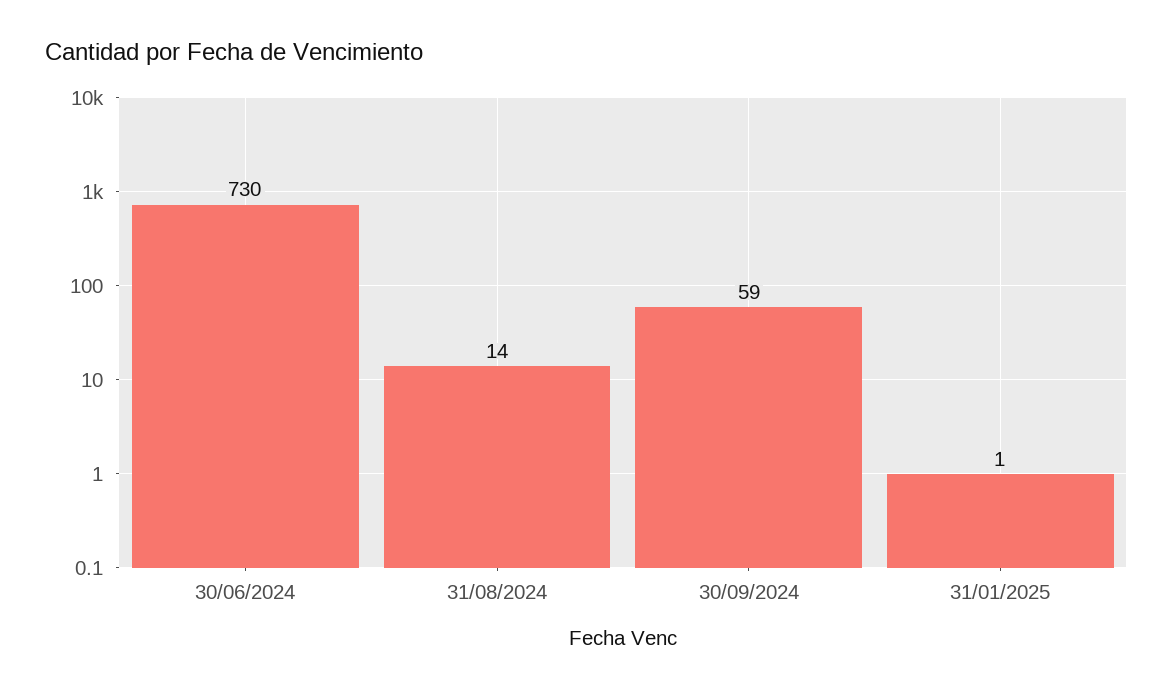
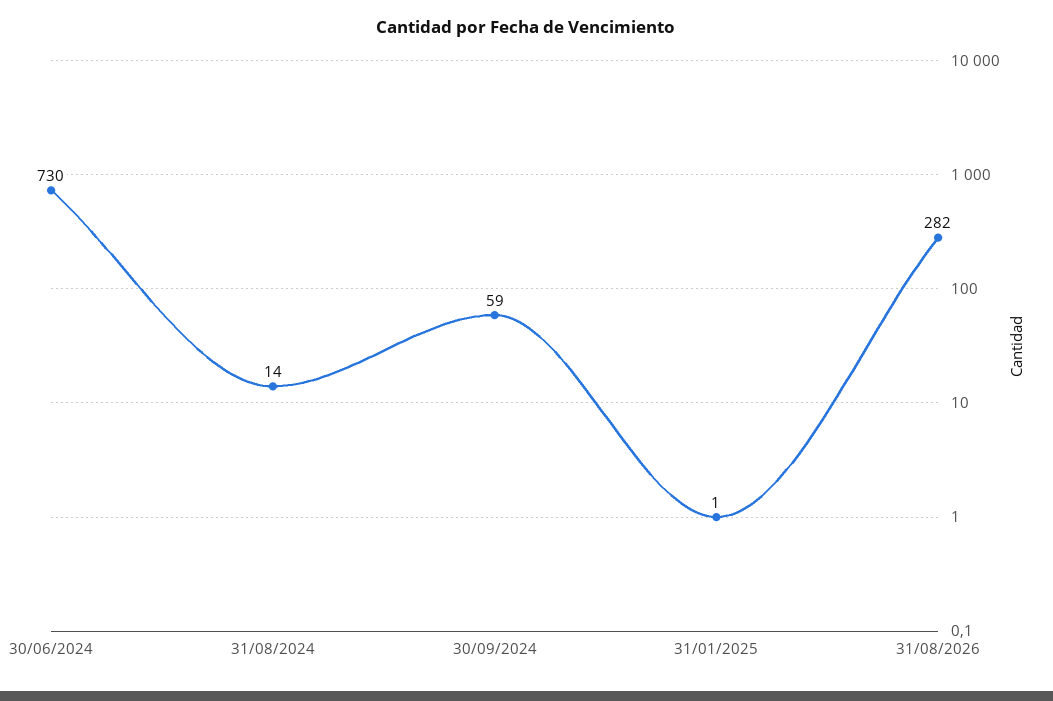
31/08/2026: none -> 282

